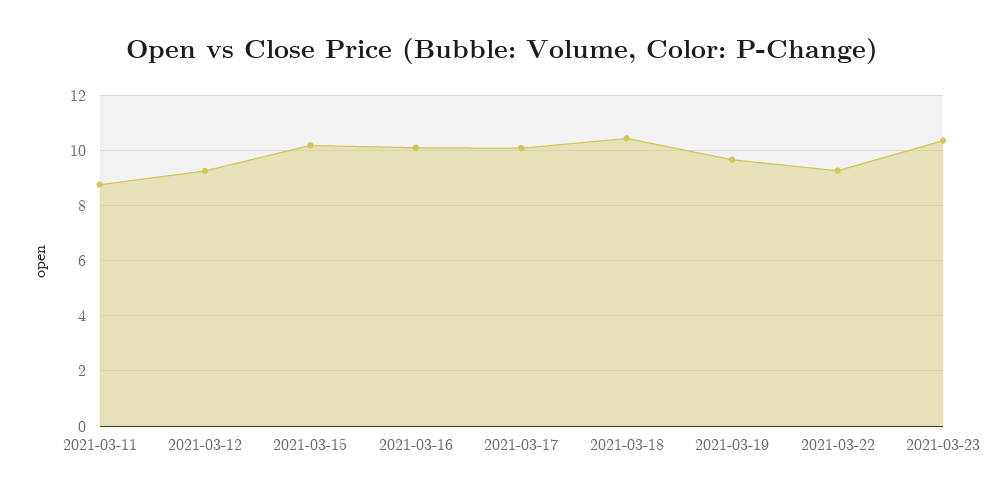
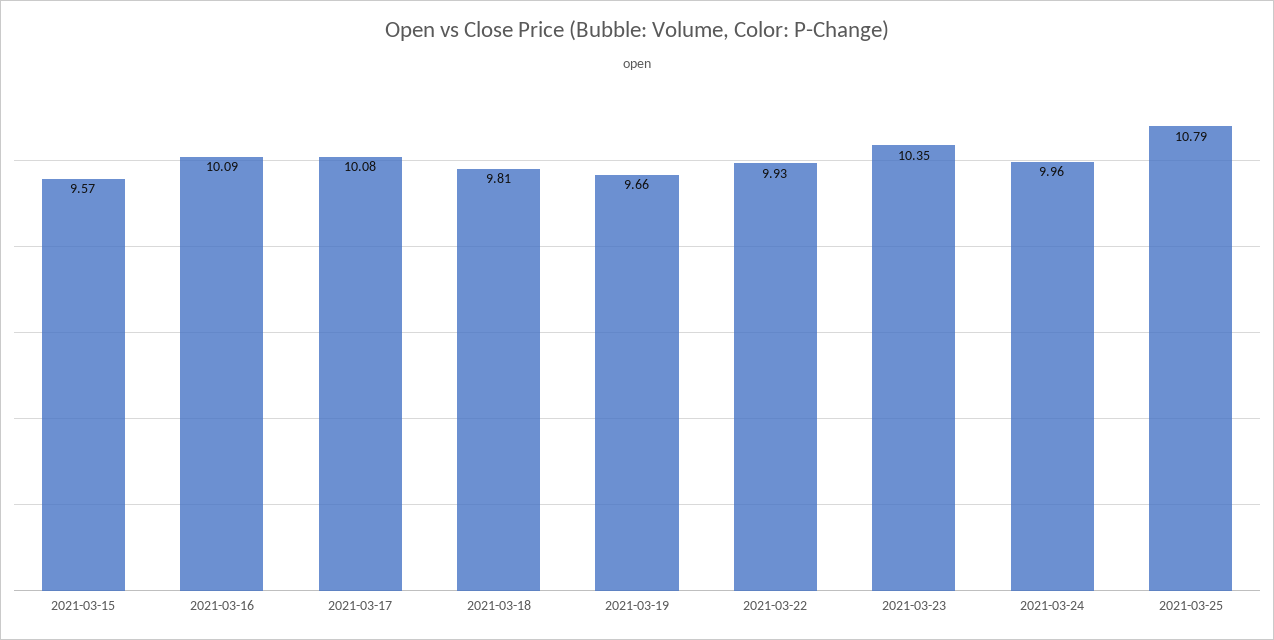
2021-03-11: 8.75 -> none
2021-03-12: 9.25 -> none
2021-03-15: 10.25 -> 9.57
2021-03-18: 10.5 -> 9.81
2021-03-22: 9.25 -> 9.93
2021-03-24: none -> 9.96
2021-03-25: none -> 10.79

